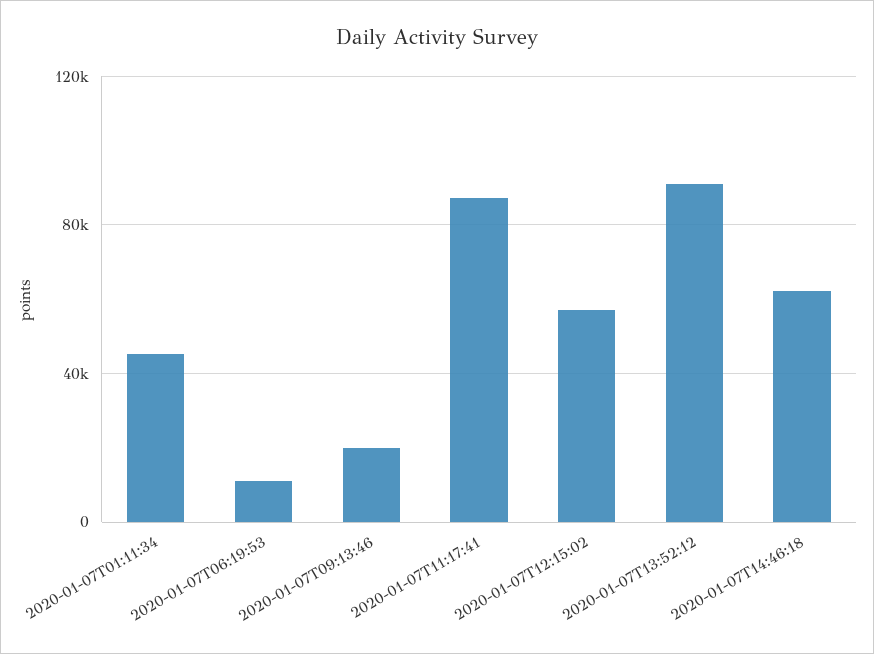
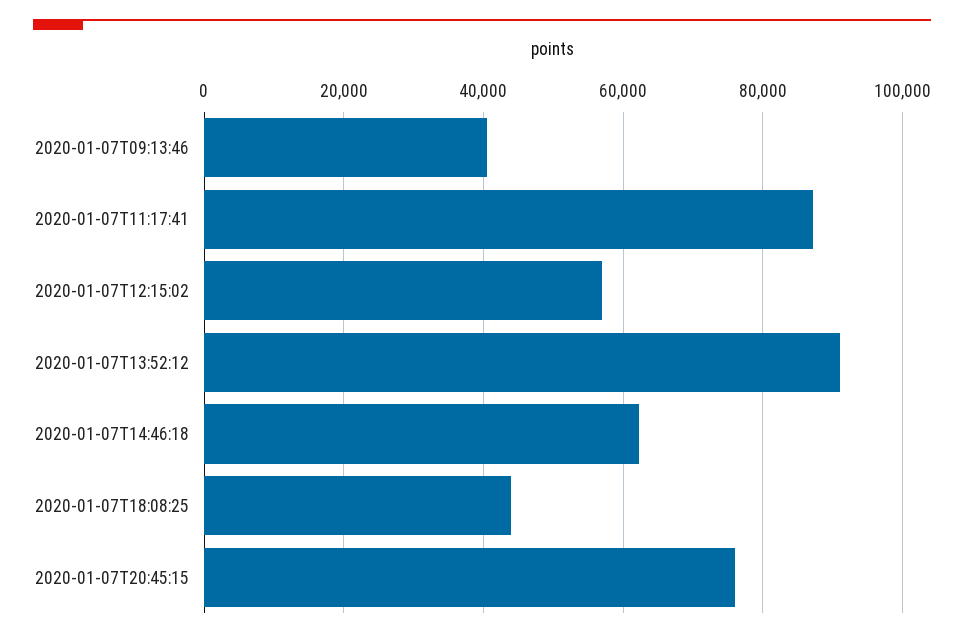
2020-01-07T01:11:34: 45000 -> none
2020-01-07T06:19:53: 10000 -> none
2020-01-07T09:13:46: 20000 -> 40000
2020-01-07T18:08:25: none -> 44000
2020-01-07T20:45:15: none -> 76000

